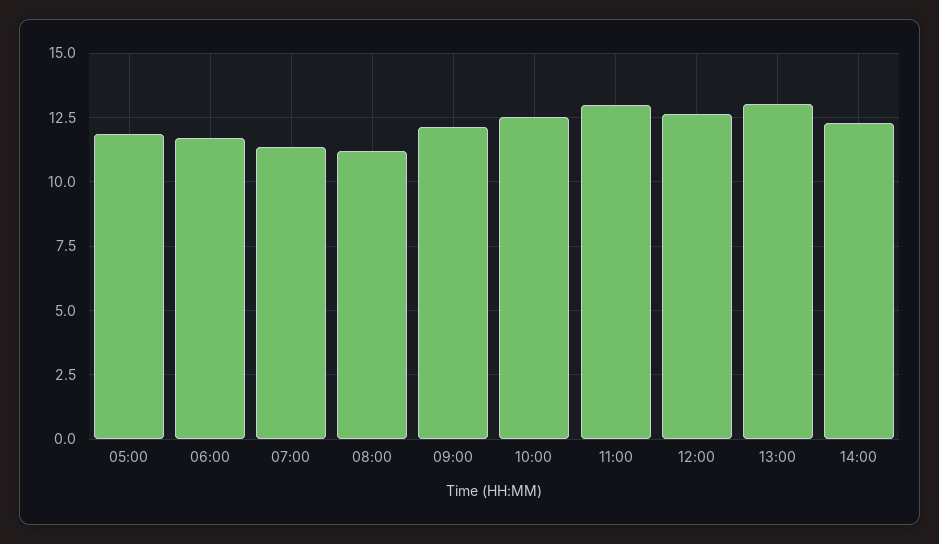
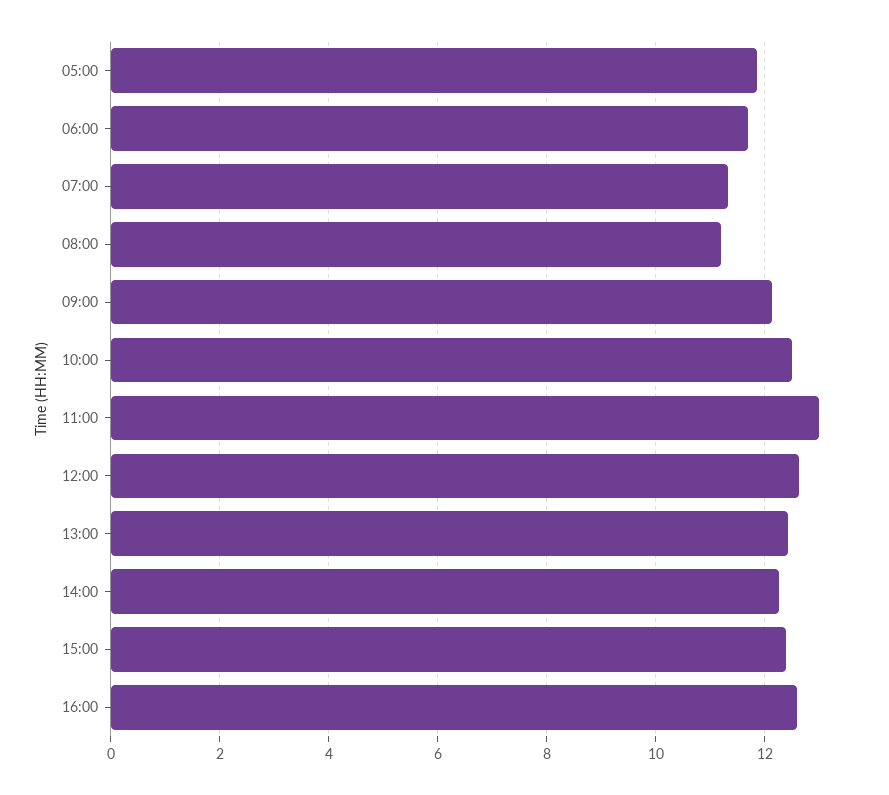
13:00: 13 -> 12.4
15:00: none -> 12.4
16:00: none -> 12.6

